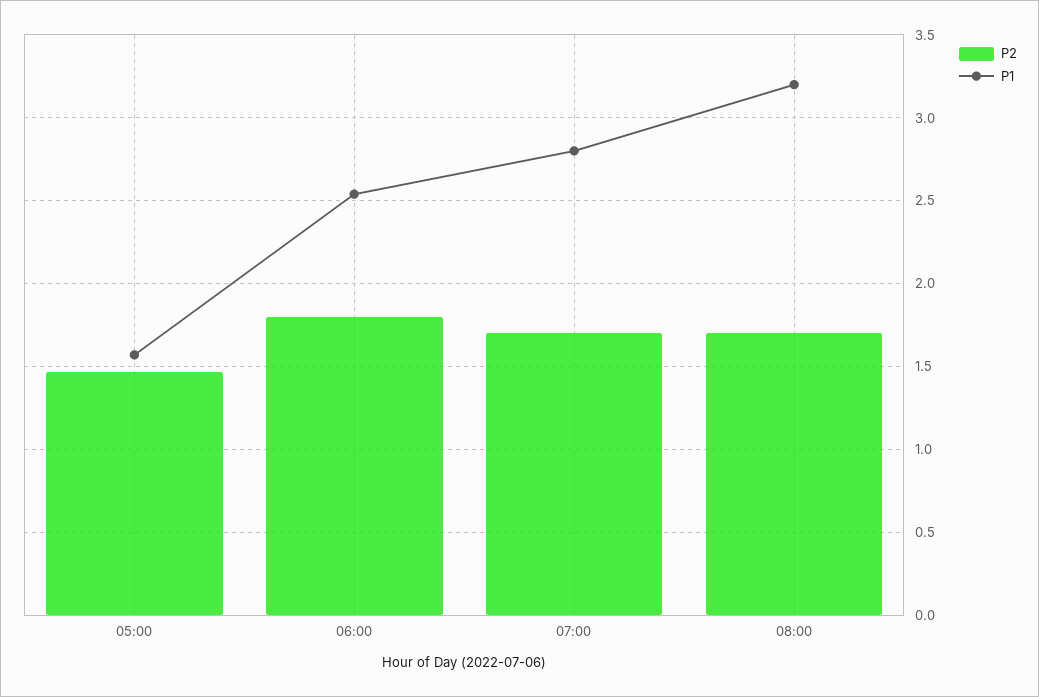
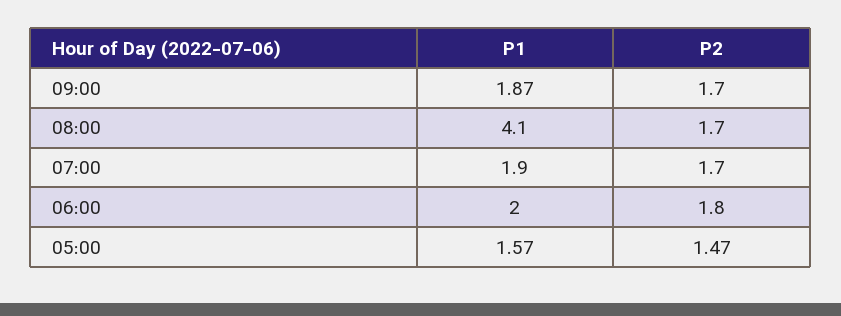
P1, 06:00: 2.55 -> 2
P1, 07:00: 2.8 -> 1.9
P1, 08:00: 3.2 -> 4.1
P1, 09:00: none -> 1.87
P2, 09:00: none -> 1.7

